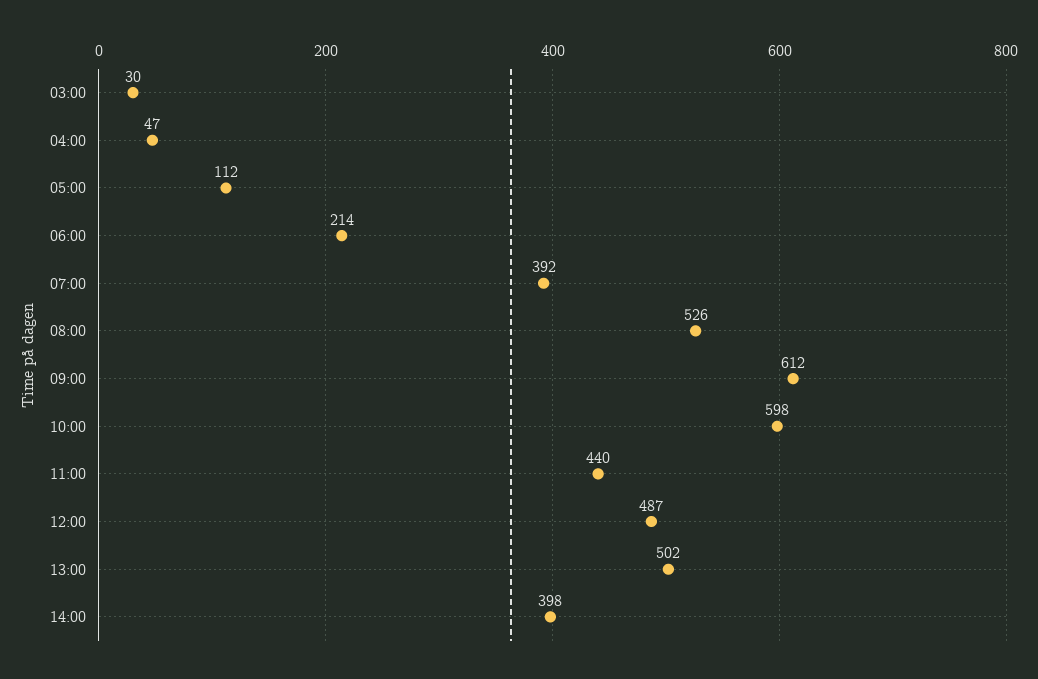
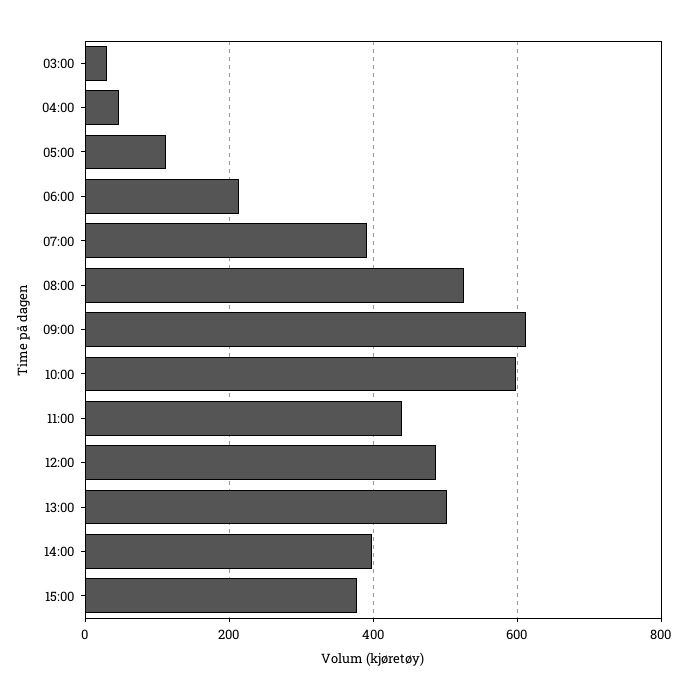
15:00: none -> 380

